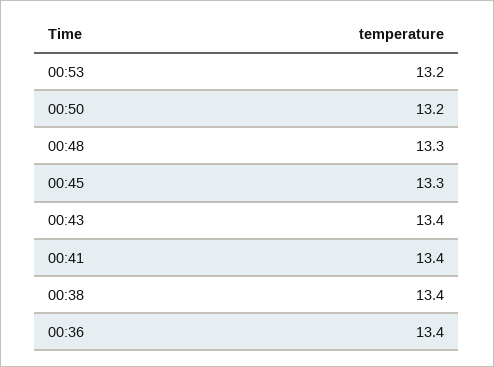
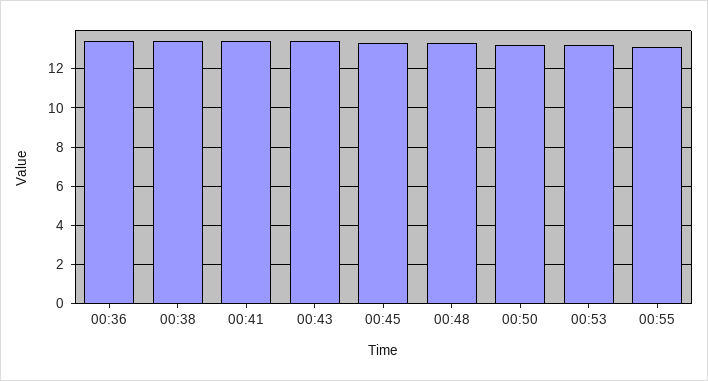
00:55: none -> 13

